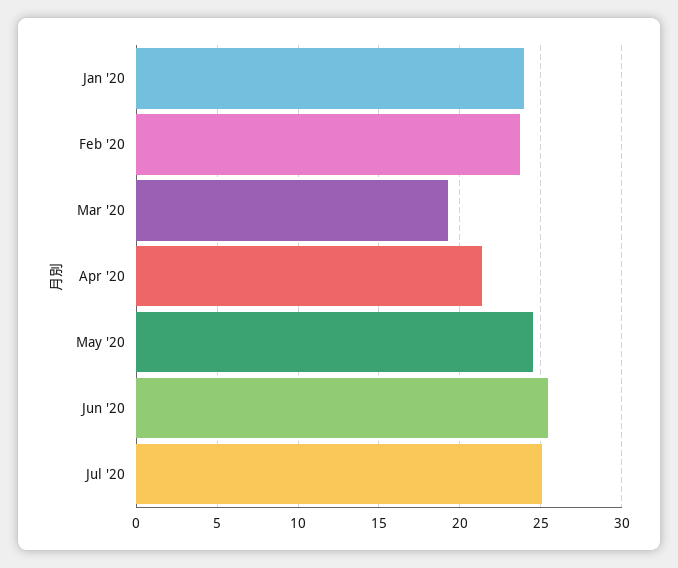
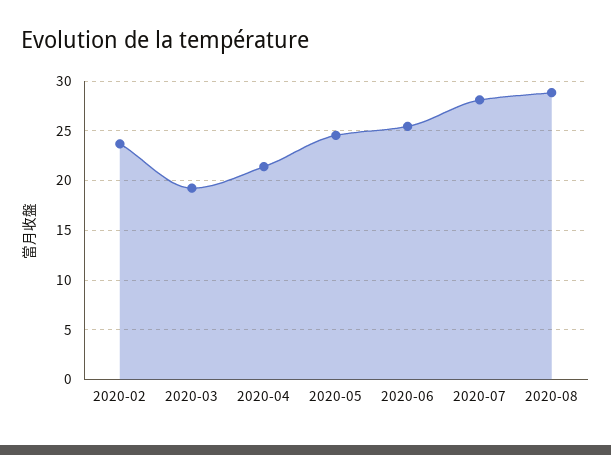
Jan '20: 24 -> none
Jul '20: 25 -> 28
2020-08: none -> 29

